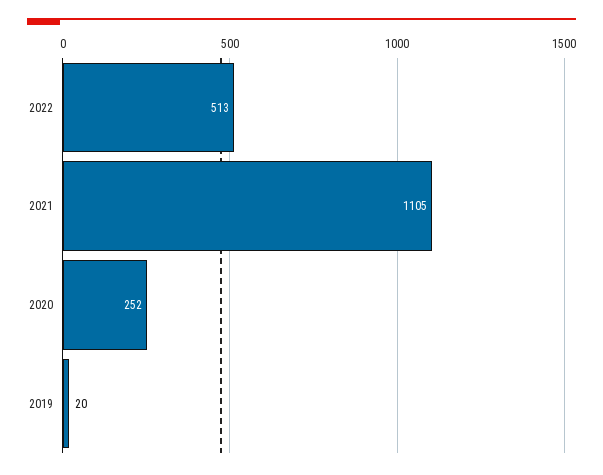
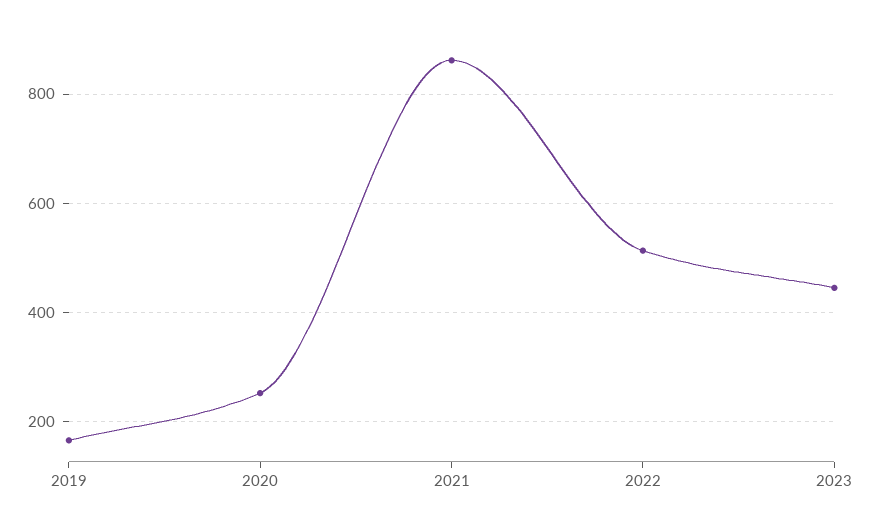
2021: 1105 -> 860
2019: 20 -> 160
2023: none -> 440

